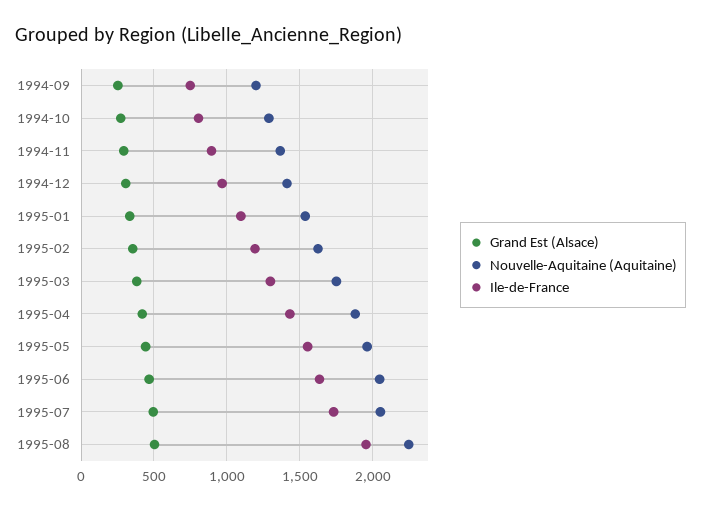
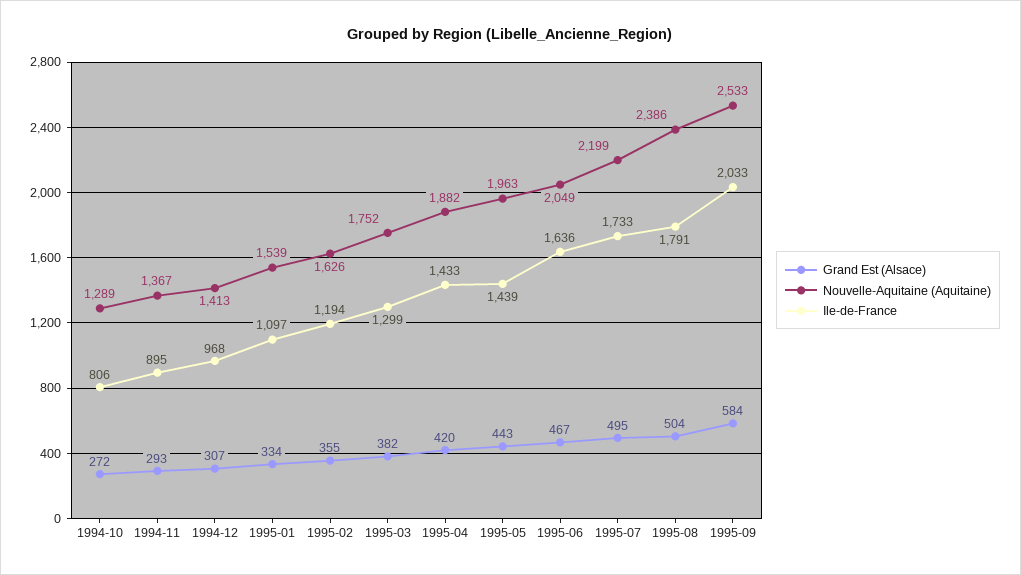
Grand Est (Alsace), 1994-09: 250 -> none
Nouvelle-Aquitaine (Aquitaine), 1994-09: 1200 -> none
Ile-de-France, 1994-09: 750 -> none
Ile-de-France, 1995-05: 1550 -> 1439
Nouvelle-Aquitaine (Aquitaine), 1995-07: 2050 -> 2199
Nouvelle-Aquitaine (Aquitaine), 1995-08: 2250 -> 2386
Ile-de-France, 1995-08: 1950 -> 1791
Grand Est (Alsace), 1995-09: none -> 584
Nouvelle-Aquitaine (Aquitaine), 1995-09: none -> 2533
Ile-de-France, 1995-09: none -> 2033

